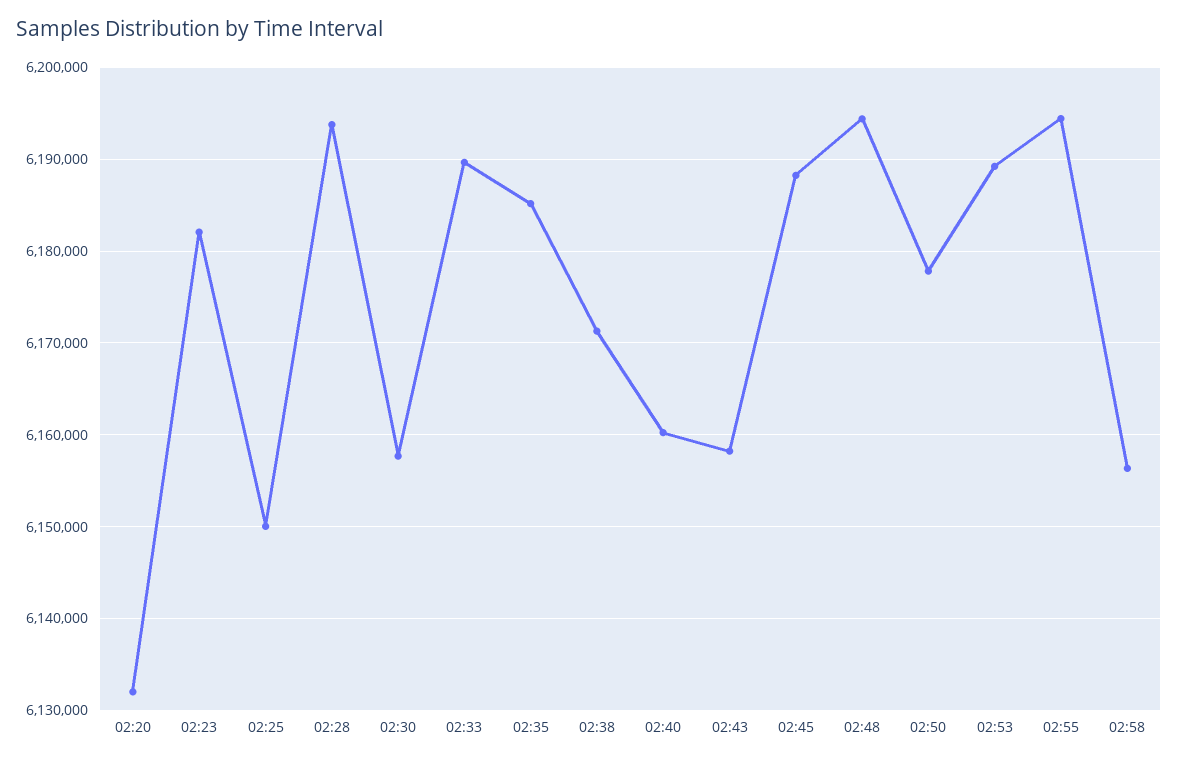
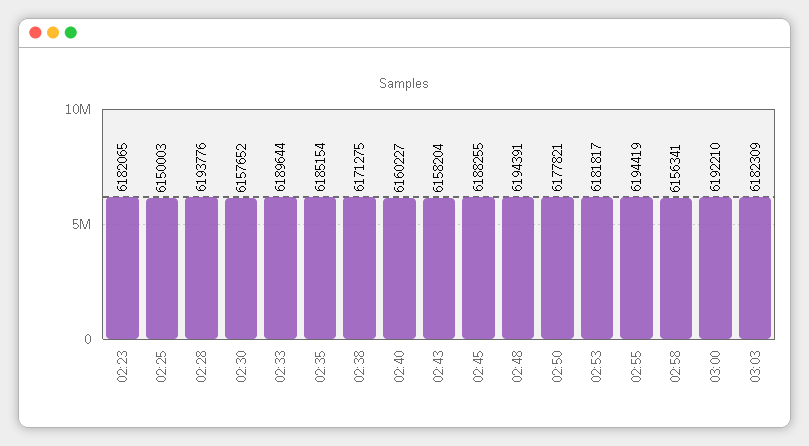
02:20: 6132000 -> none
02:53: 6189000 -> 6181817
03:00: none -> 6192210
03:03: none -> 6182309

